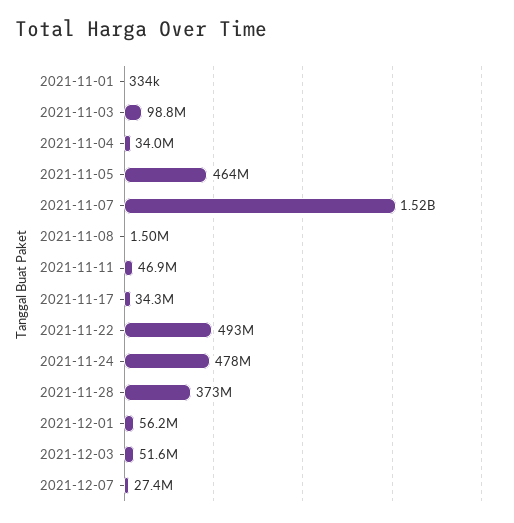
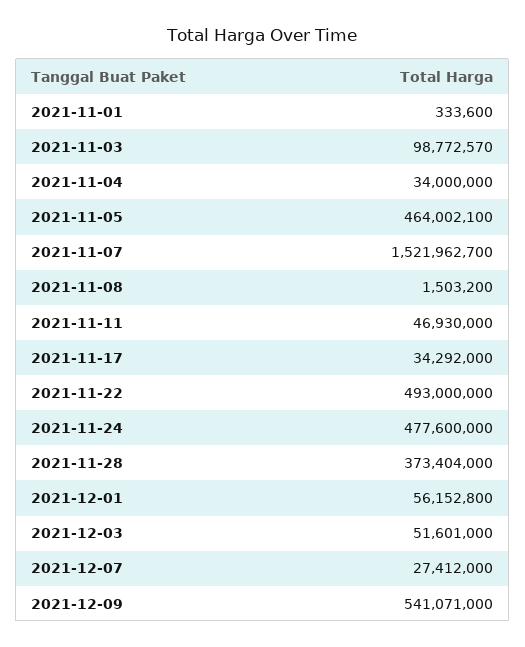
2021-12-09: none -> 541071000

